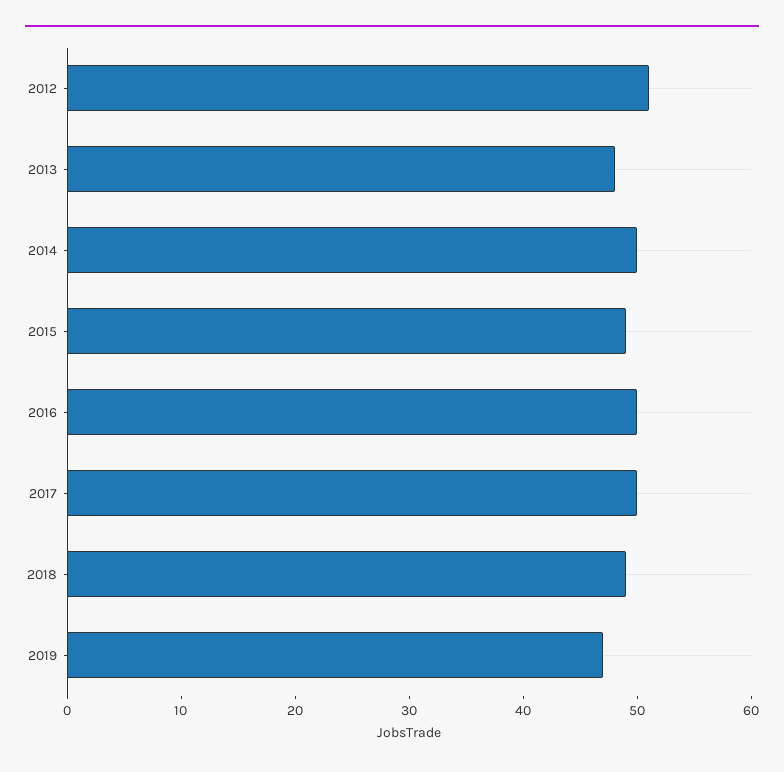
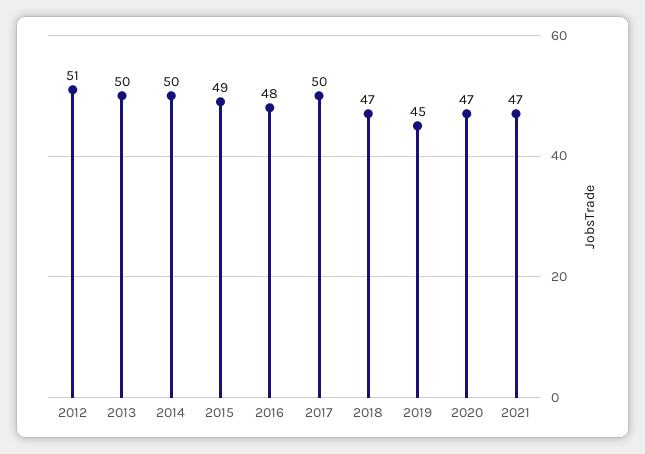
2013: 48 -> 50
2016: 50 -> 48
2018: 49 -> 47
2019: 47 -> 45
2020: none -> 47
2021: none -> 47

